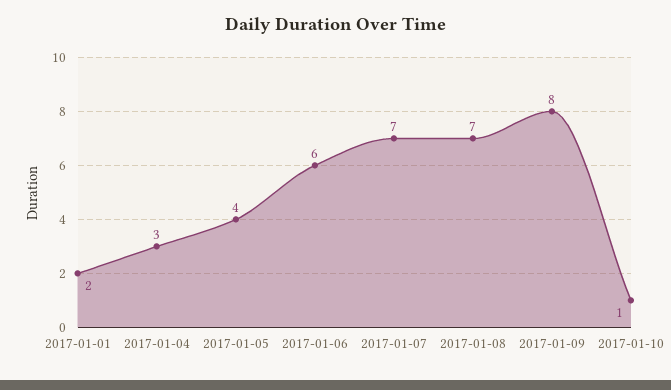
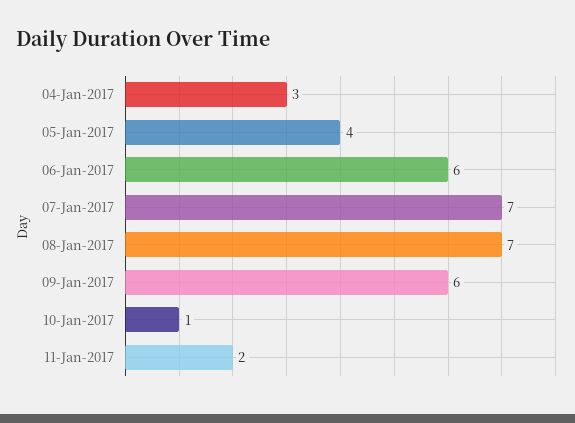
2017-01-01: 2 -> none
2017-01-09: 8 -> 6
11-Jan-2017: none -> 2

